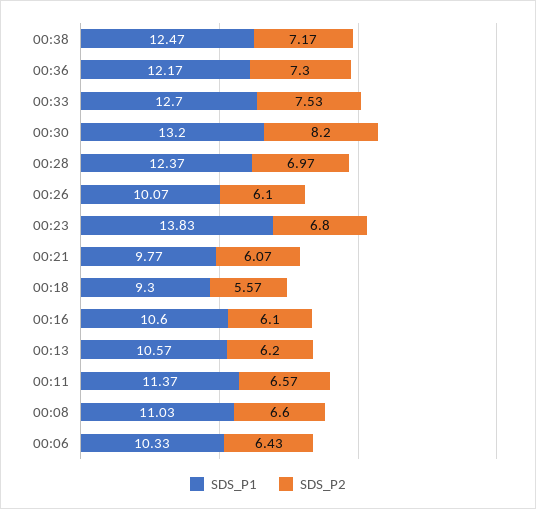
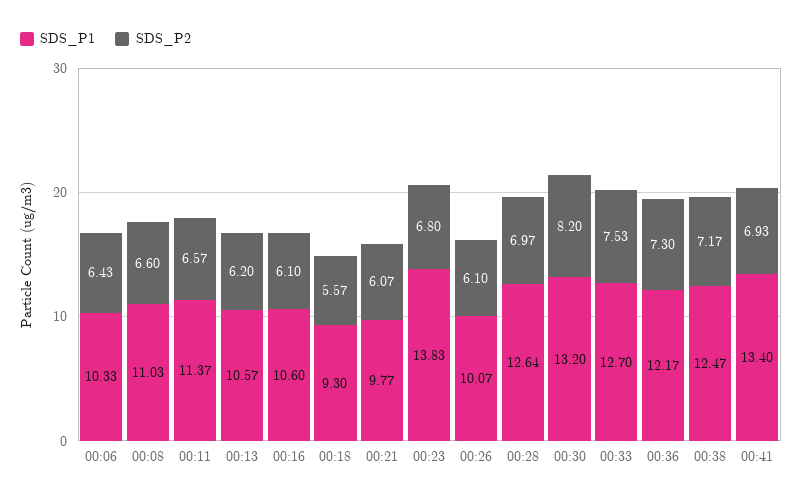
SDS_P1, 00:28: 12.37 -> 12.64
SDS_P1, 00:41: none -> 13.4
SDS_P2, 00:41: none -> 6.93

